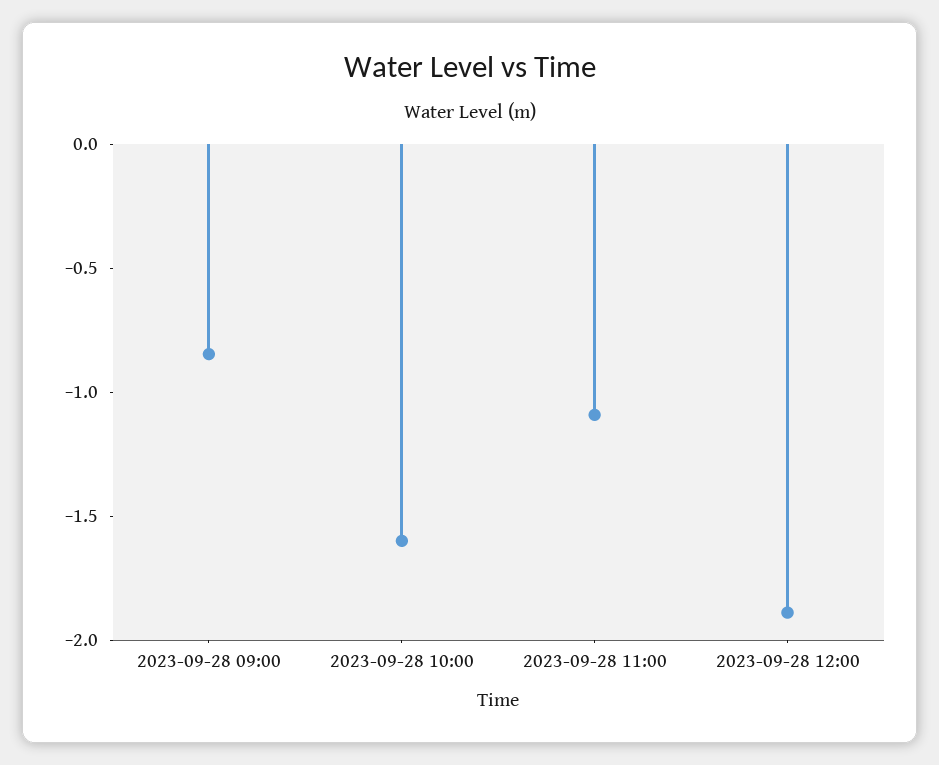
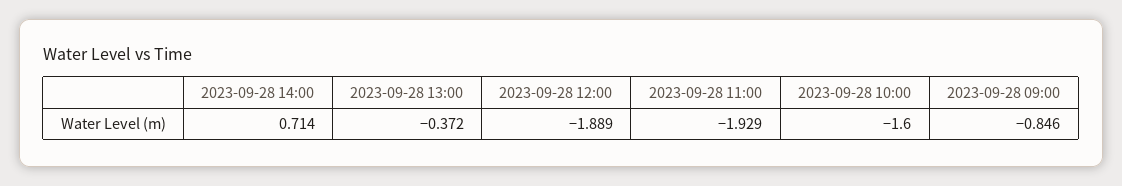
2023-09-28 11:00: -1.1 -> -1.929
2023-09-28 14:00: none -> 0.714
2023-09-28 13:00: none -> -0.372

